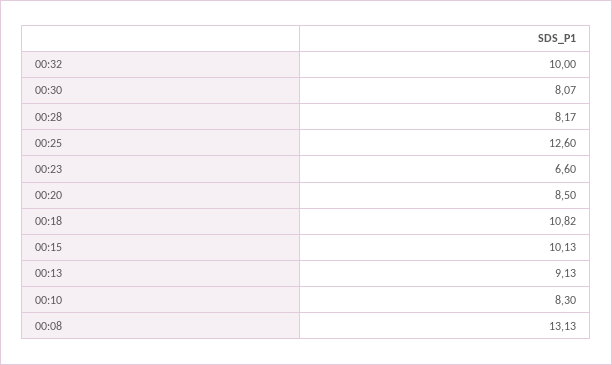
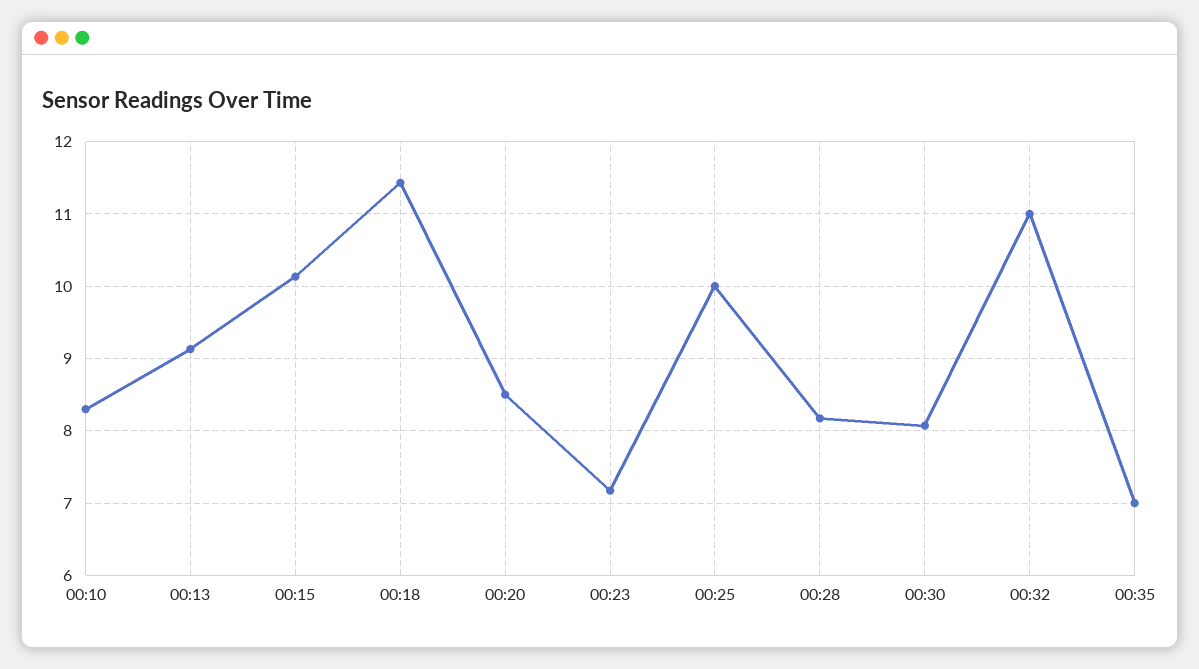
00:32: 10 -> 11
00:25: 12.6 -> 10
00:23: 6.6 -> 7.2
00:18: 10.82 -> 11.4
00:08: 13.13 -> none
00:35: none -> 7

